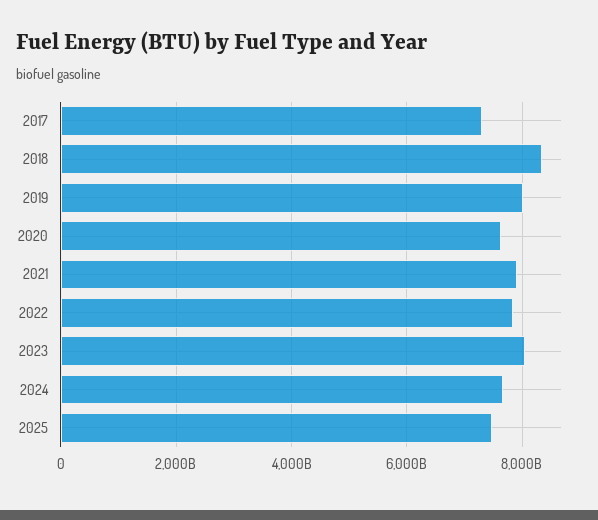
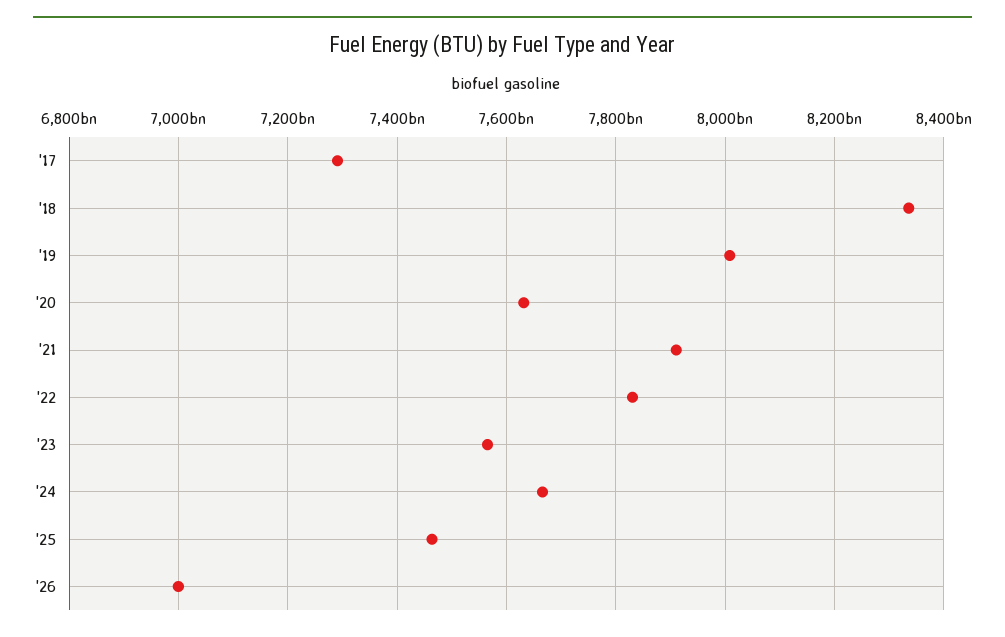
2023: 8000000000000 -> 7560000000000
'26: none -> 7000000000000

